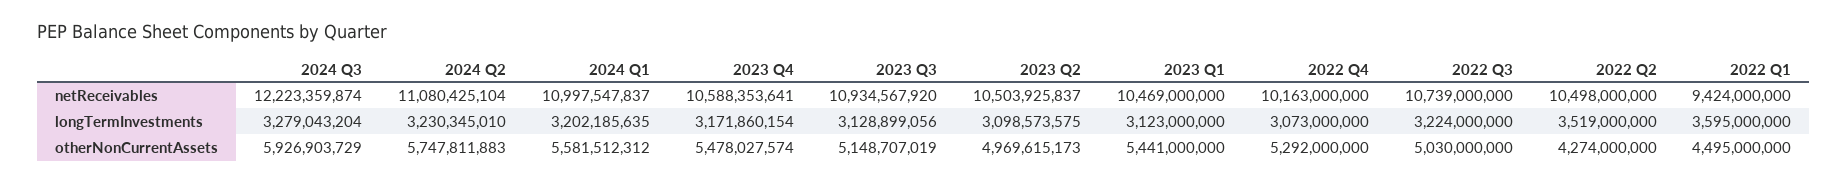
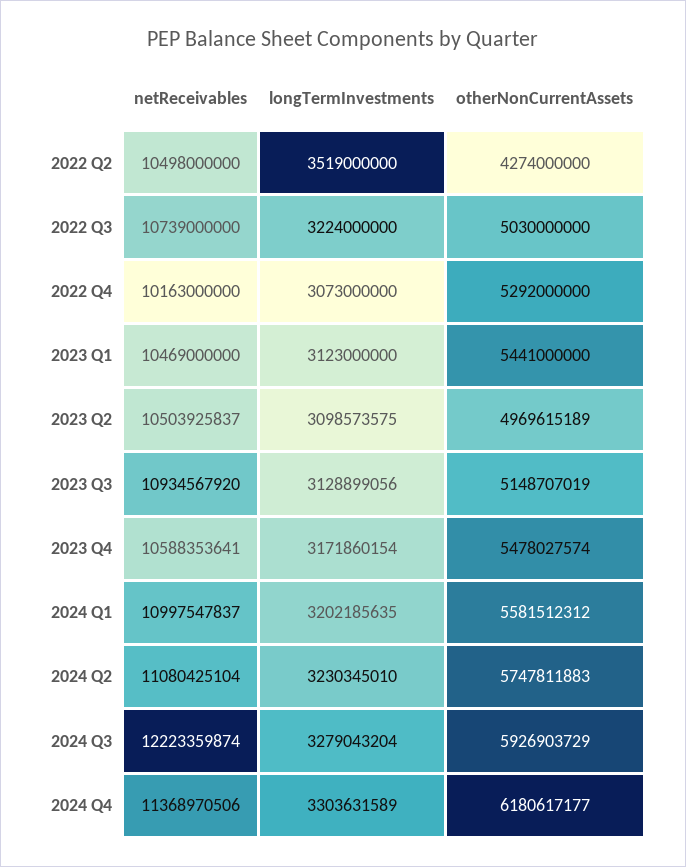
2022 Q1, netReceivables: 9424000000 -> none
2022 Q1, longTermInvestments: 3595000000 -> none
2023 Q2, otherNonCurrentAssets: 4969615173 -> 4969615189
2022 Q1, otherNonCurrentAssets: 4495000000 -> none
2024 Q4, netReceivables: none -> 11368970506
2024 Q4, longTermInvestments: none -> 3303631589
2024 Q4, otherNonCurrentAssets: none -> 6180617177

